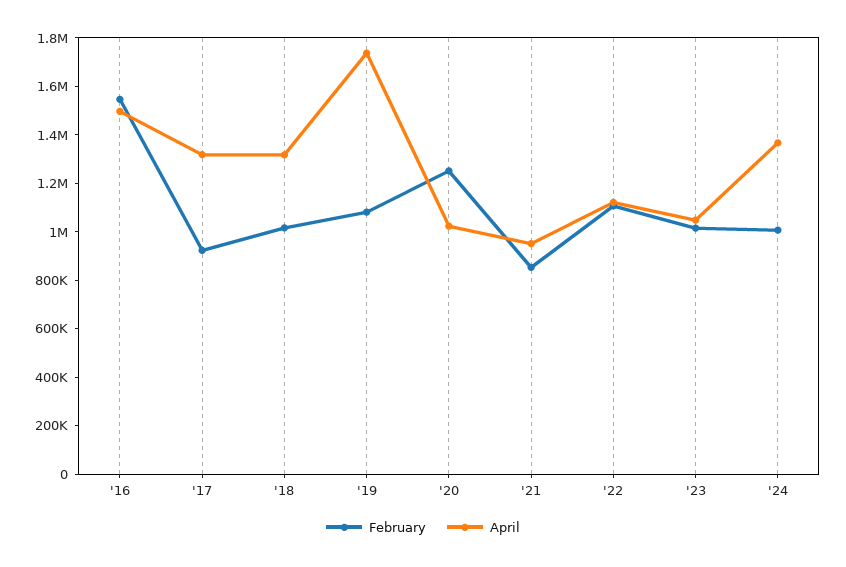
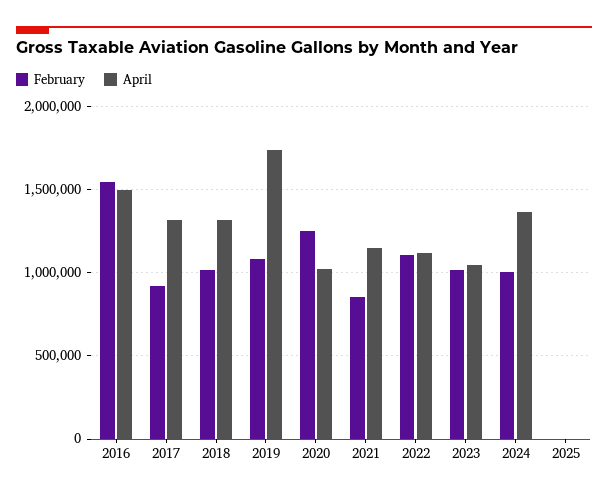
April, '21: 950000 -> 1150000
February, 2025: none -> 0
April, 2025: none -> 0

